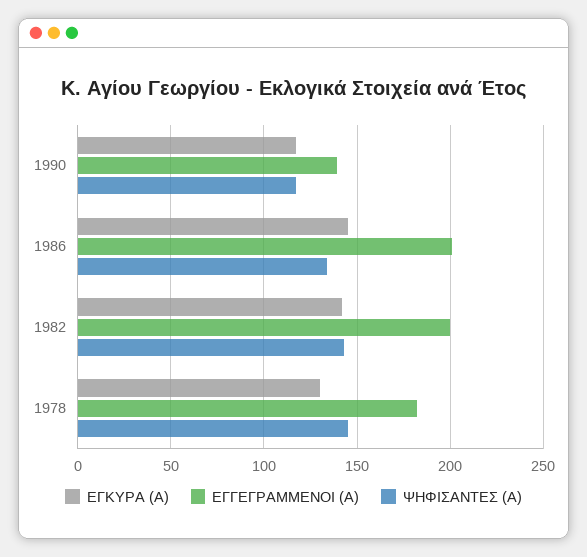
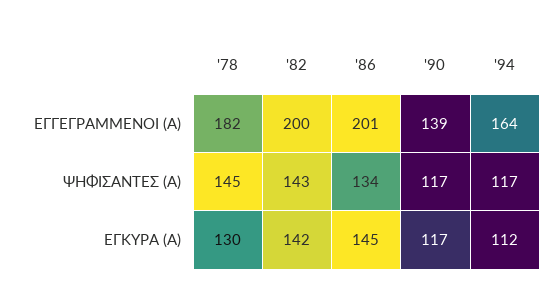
ΕΓΓΕΓΡΑΜΜΕΝΟΙ (Α), '94: none -> 164
ΨΗΦΙΣΑΝΤΕΣ (Α), '94: none -> 117
ΕΓΚΥΡΑ (Α), '94: none -> 112

